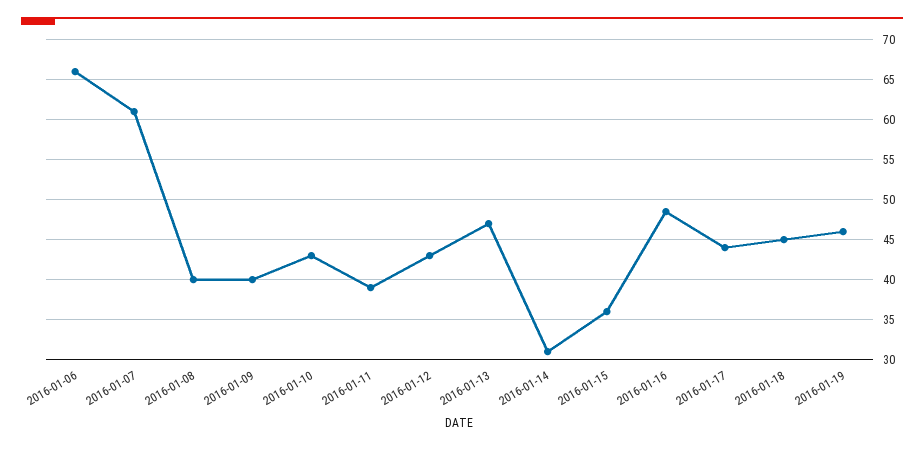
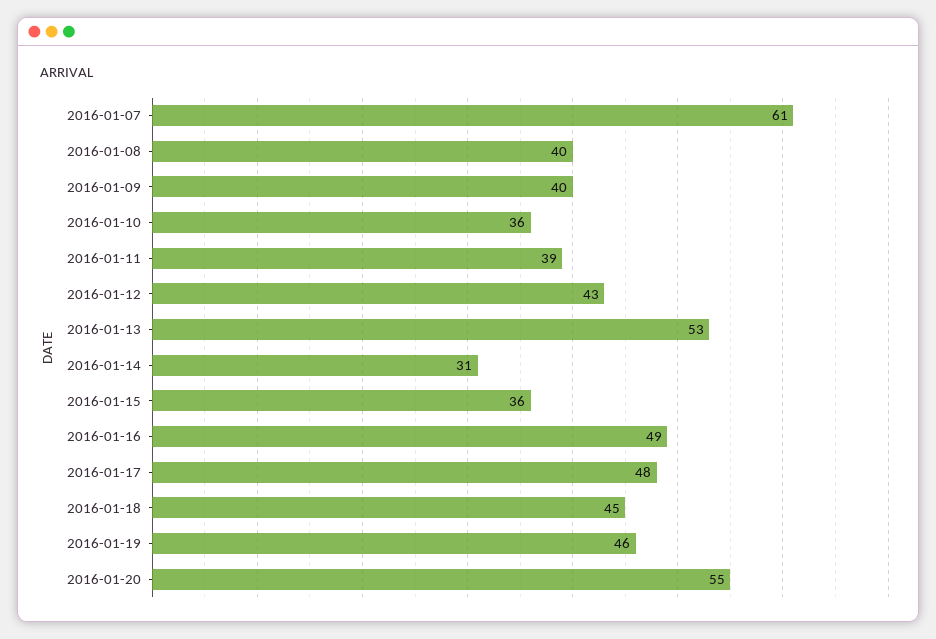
2016-01-06: 66 -> none
2016-01-10: 43 -> 36
2016-01-13: 47 -> 53
2016-01-17: 44 -> 48
2016-01-20: none -> 55

